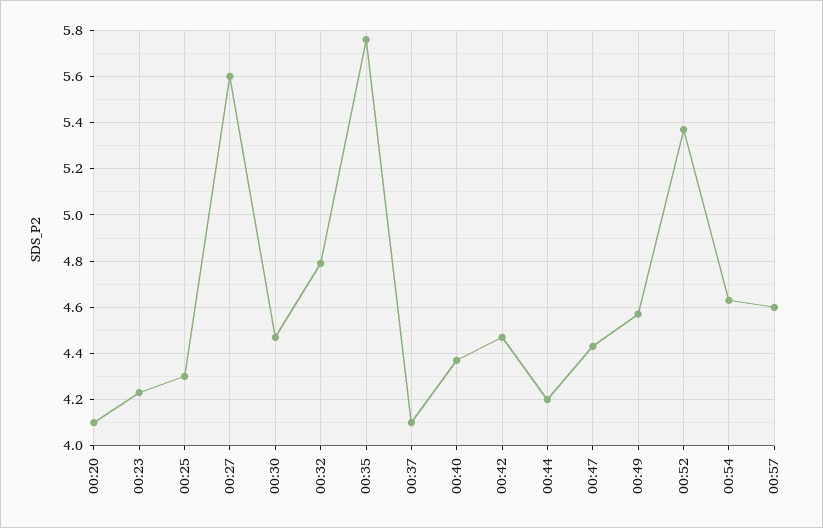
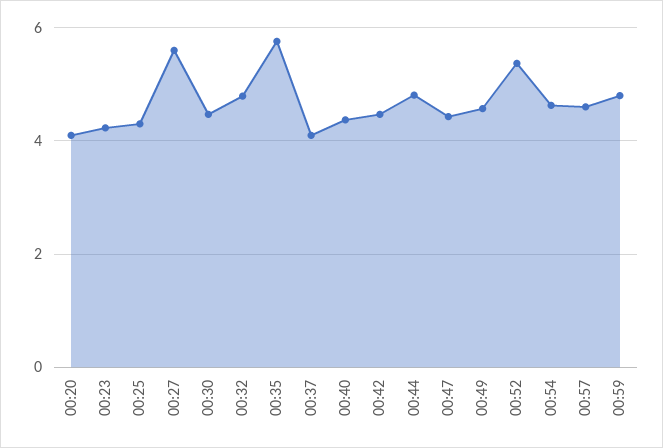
00:44: 4.2 -> 4.8
00:59: none -> 4.8

